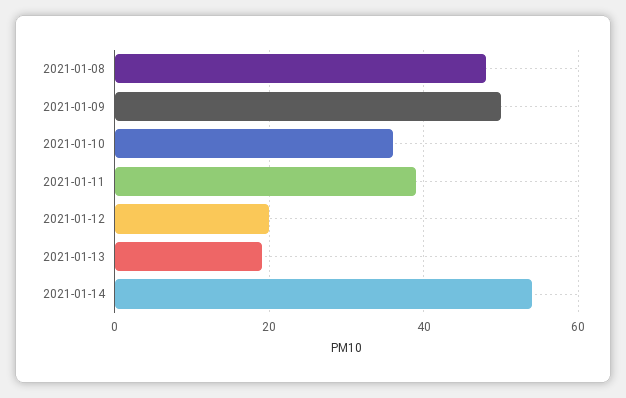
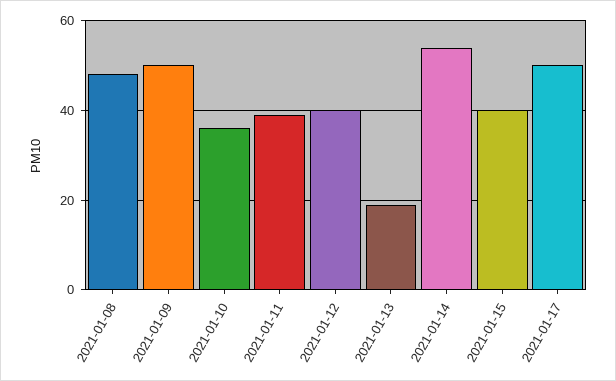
2021-01-12: 20 -> 40
2021-01-15: none -> 40
2021-01-17: none -> 50

